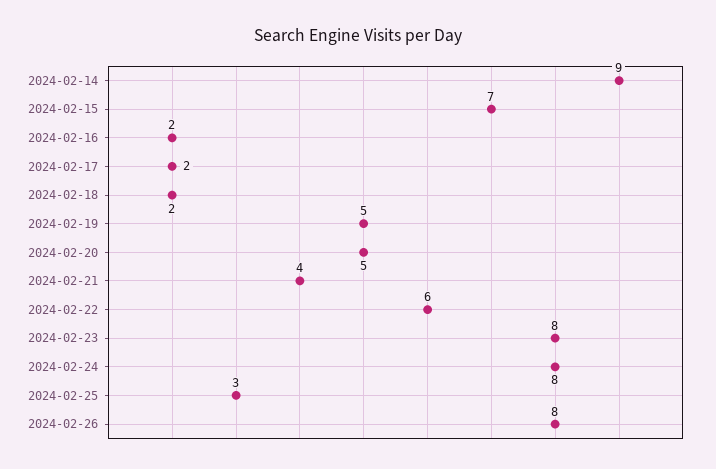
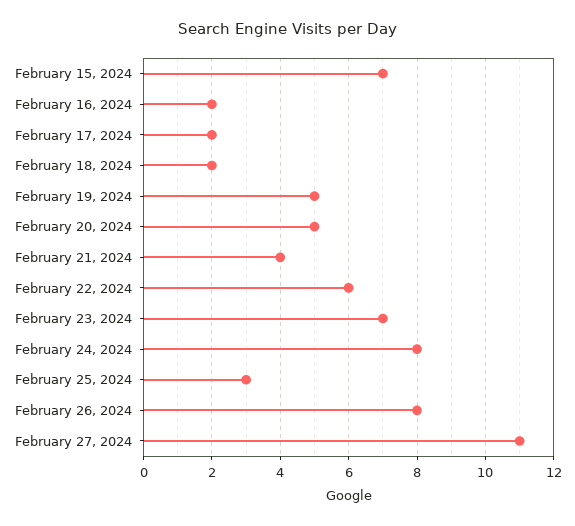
2024-02-14: 9 -> none
2024-02-23: 8 -> 7
February 27, 2024: none -> 11

